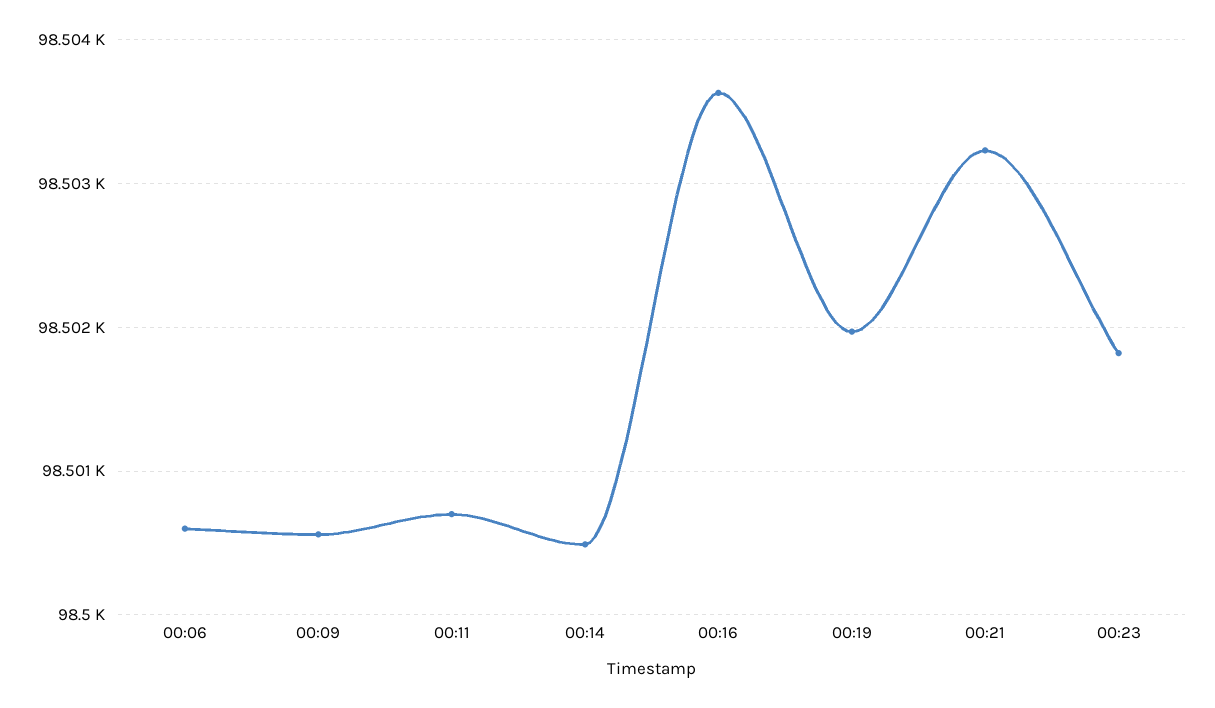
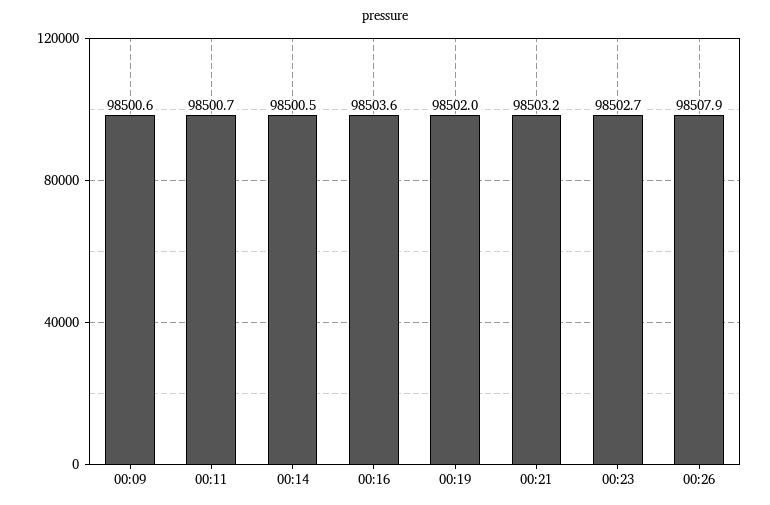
00:06: 98500.6 -> none
00:23: 98501.8 -> 98502.7
00:26: none -> 98507.9

